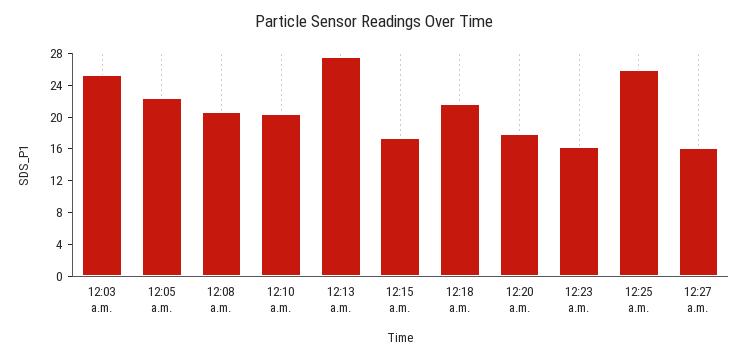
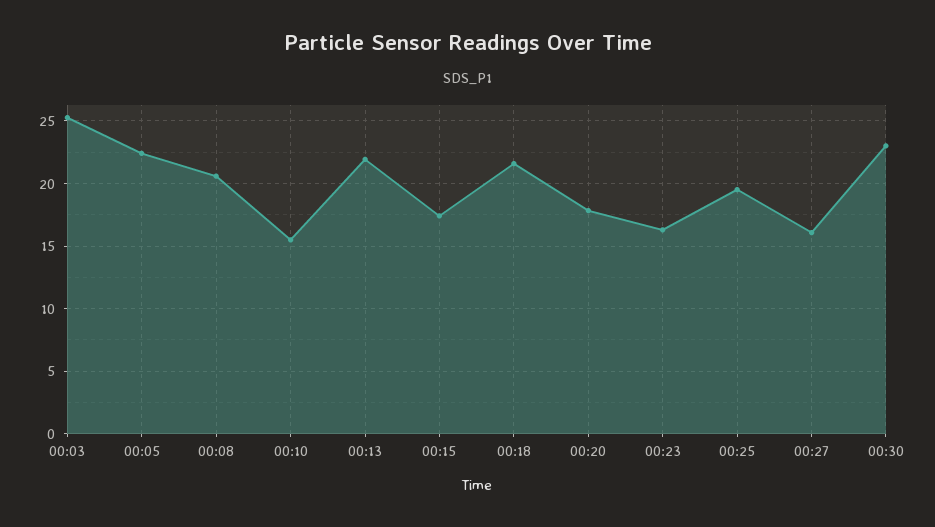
12:10 a.m.: 20 -> 15.5
12:13 a.m.: 28 -> 22
12:25 a.m.: 26 -> 19.5
00:30: none -> 23

